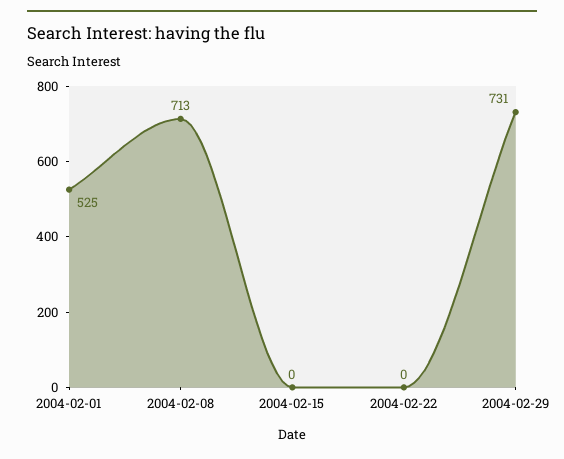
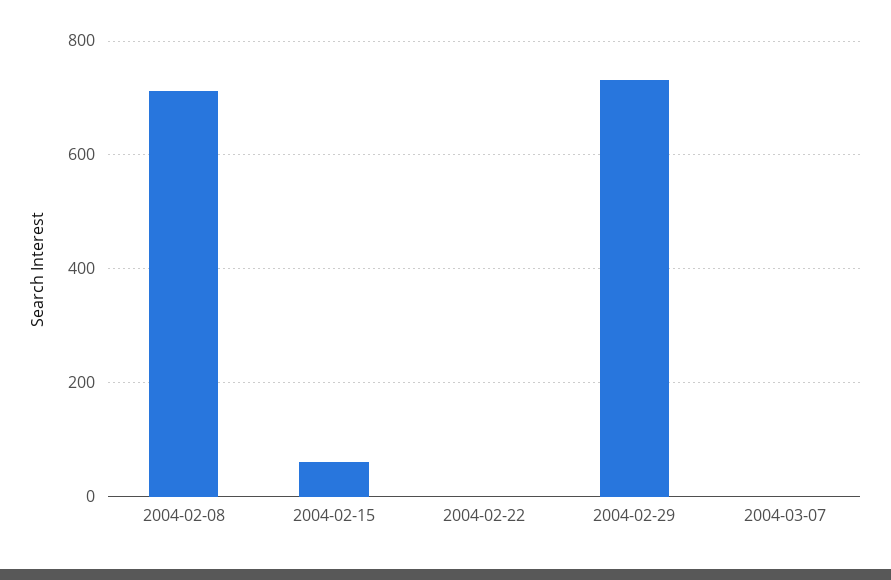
2004-02-01: 525 -> none
2004-02-15: 0 -> 60
2004-03-07: none -> 0

